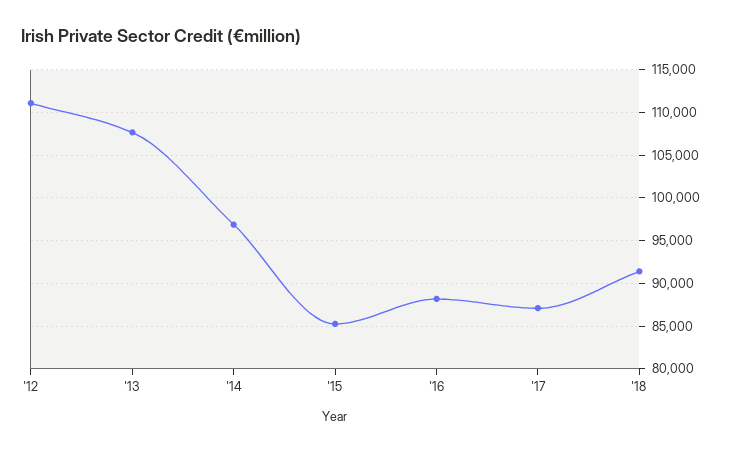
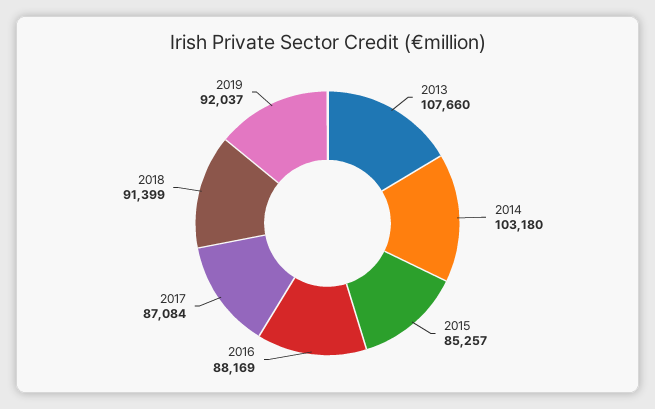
'12: 111000 -> none
'14: 97000 -> 103180
2019: none -> 92037

